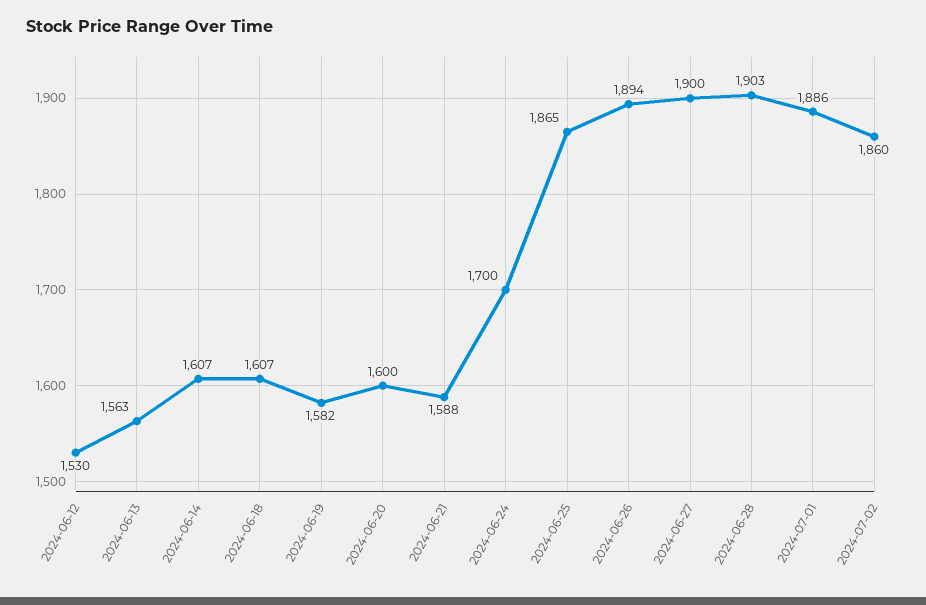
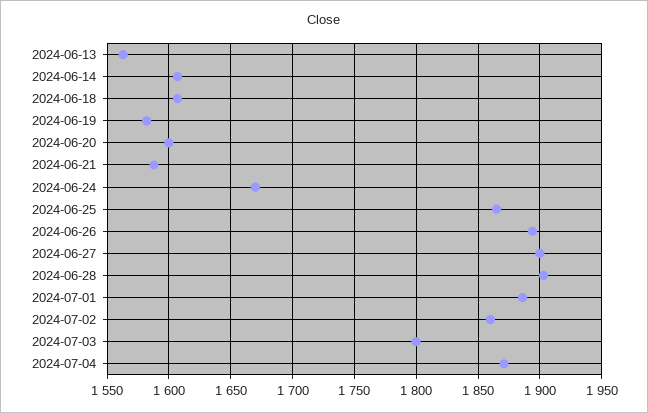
2024-06-12: 1530 -> none
2024-06-24: 1700 -> 1670
2024-07-03: none -> 1800
2024-07-04: none -> 1870

